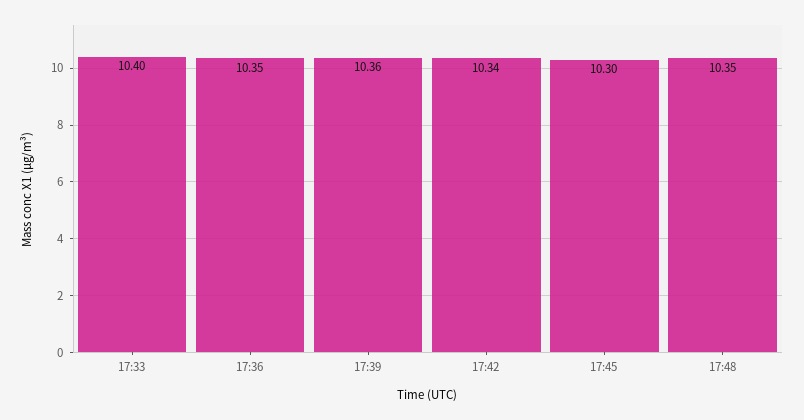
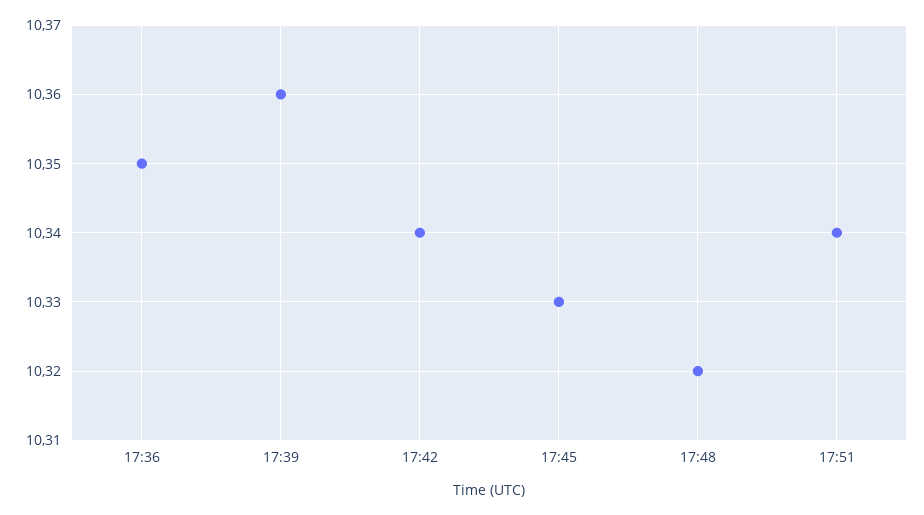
17:33: 10.4 -> none
17:45: 10.3 -> 10.33
17:48: 10.35 -> 10.32
17:51: none -> 10.34

